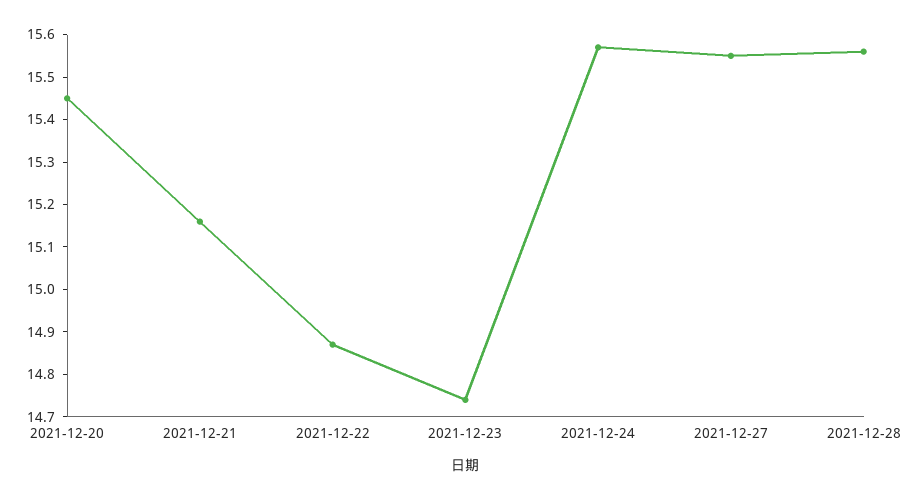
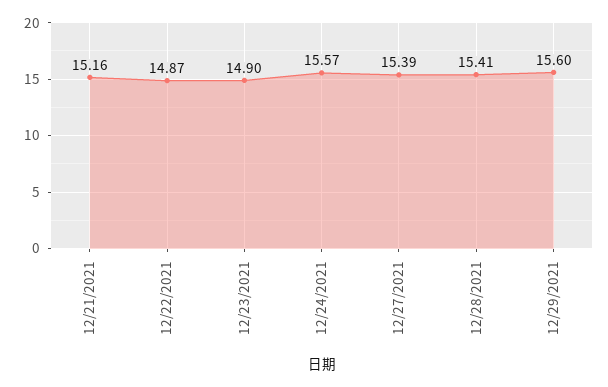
2021-12-20: 15.45 -> none
2021-12-23: 14.75 -> 14.9
2021-12-27: 15.55 -> 15.39
2021-12-28: 15.55 -> 15.41
12/29/2021: none -> 15.6

